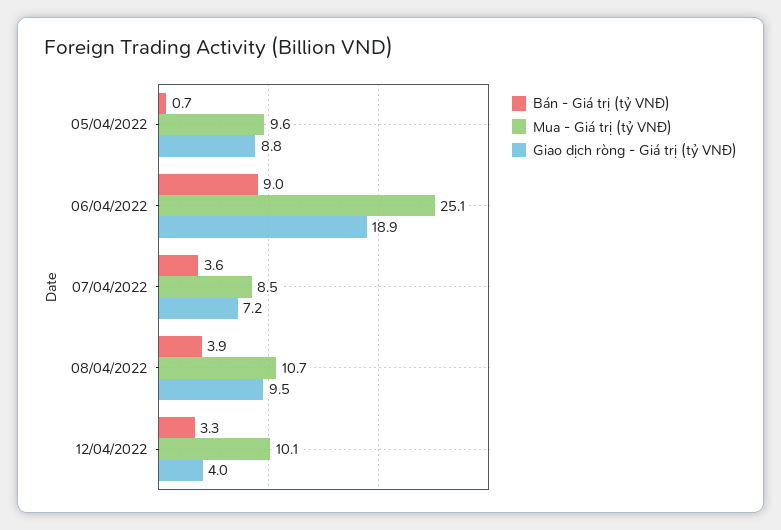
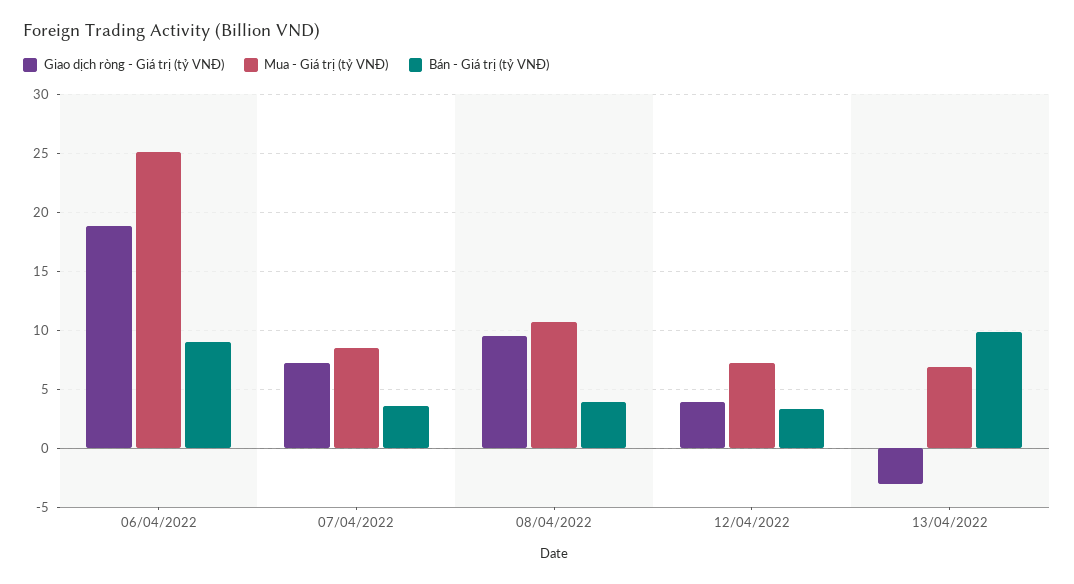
Bán - Giá trị (tỷ VNĐ), 05/04/2022: 0.7 -> none
Mua - Giá trị (tỷ VNĐ), 05/04/2022: 9.6 -> none
Giao dịch ròng - Giá trị (tỷ VNĐ), 05/04/2022: 8.8 -> none
Mua - Giá trị (tỷ VNĐ), 12/04/2022: 10.1 -> 7
Giao dịch ròng - Giá trị (tỷ VNĐ), 13/04/2022: none -> -3
Mua - Giá trị (tỷ VNĐ), 13/04/2022: none -> 7
Bán - Giá trị (tỷ VNĐ), 13/04/2022: none -> 10

